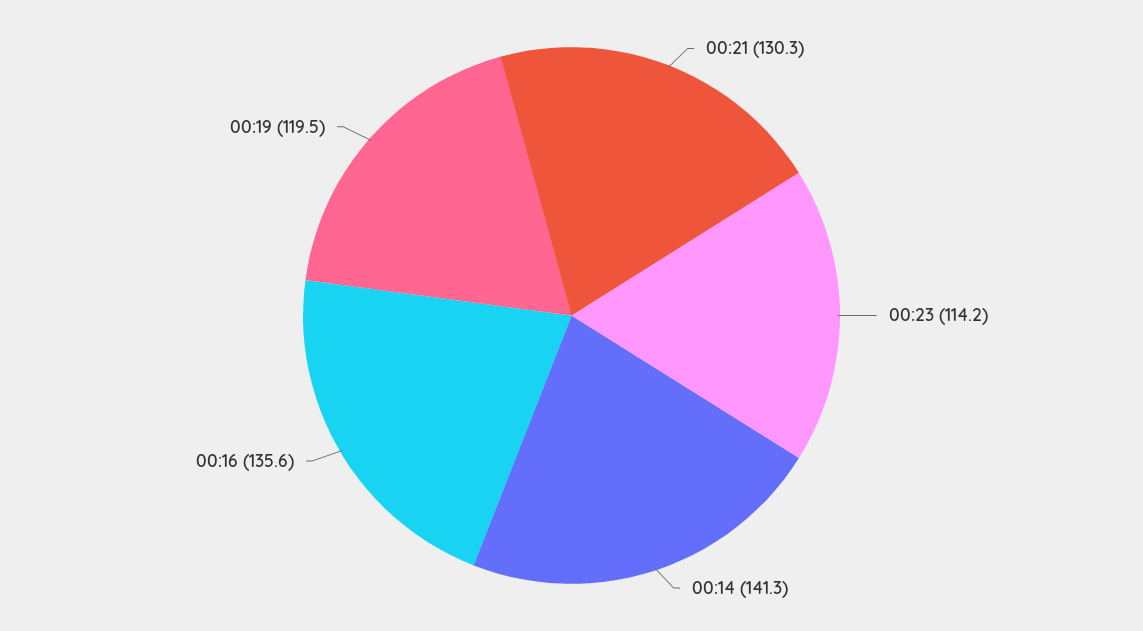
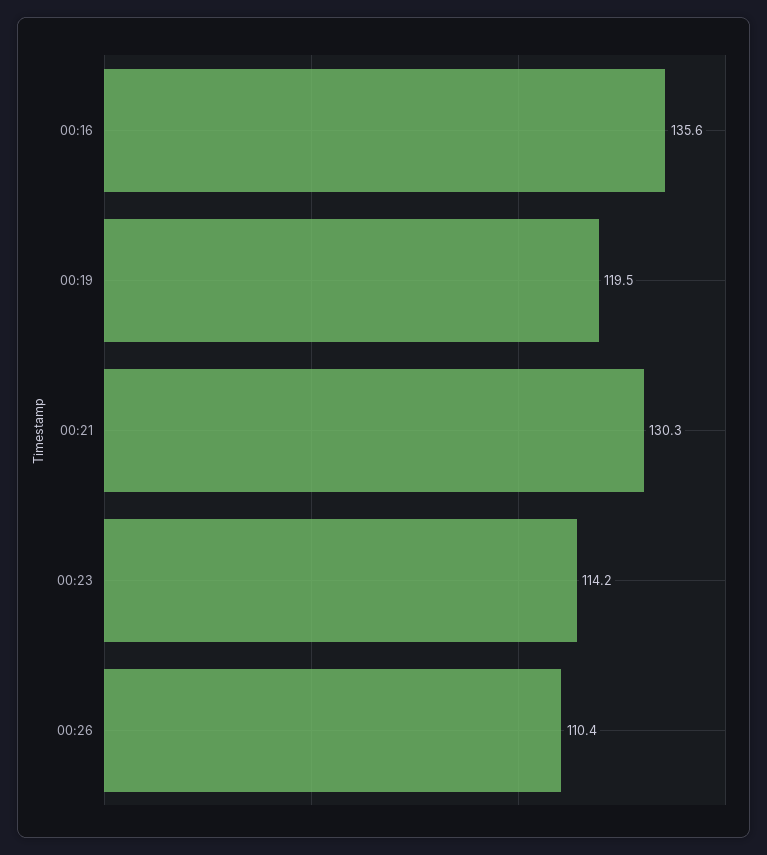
00:14: 141.3 -> none
00:26: none -> 110.4

